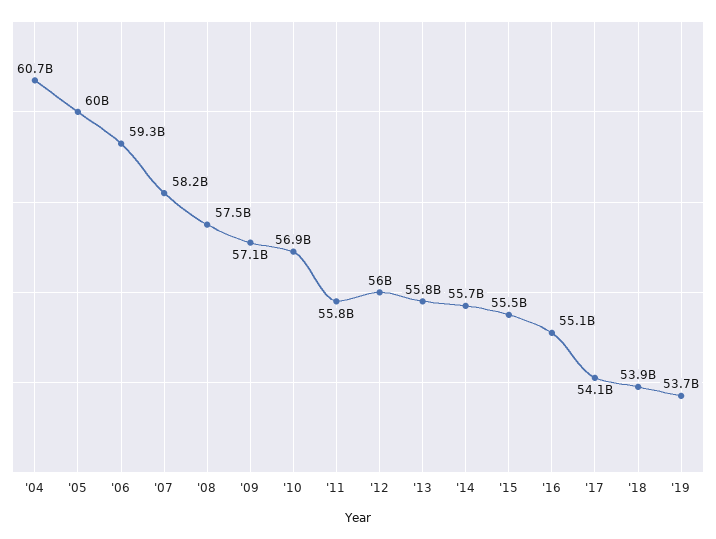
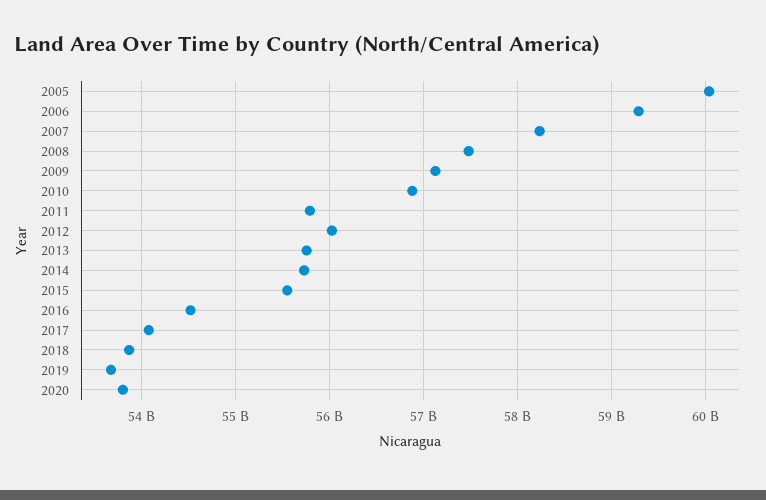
'04: 60700000000 -> none
'16: 55100000000 -> 54500000000
2020: none -> 53800000000

